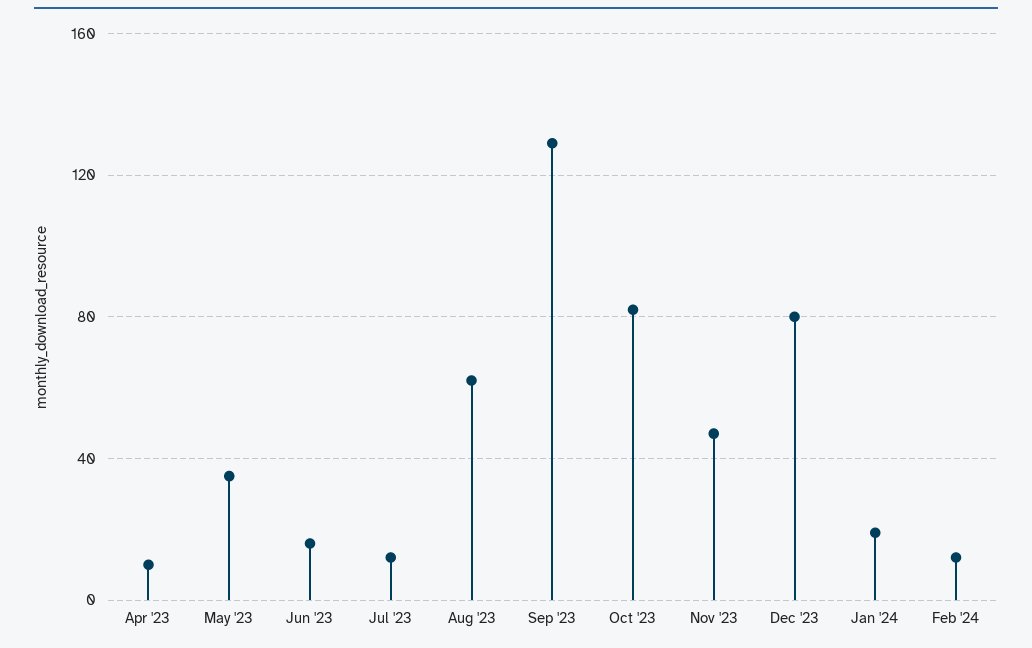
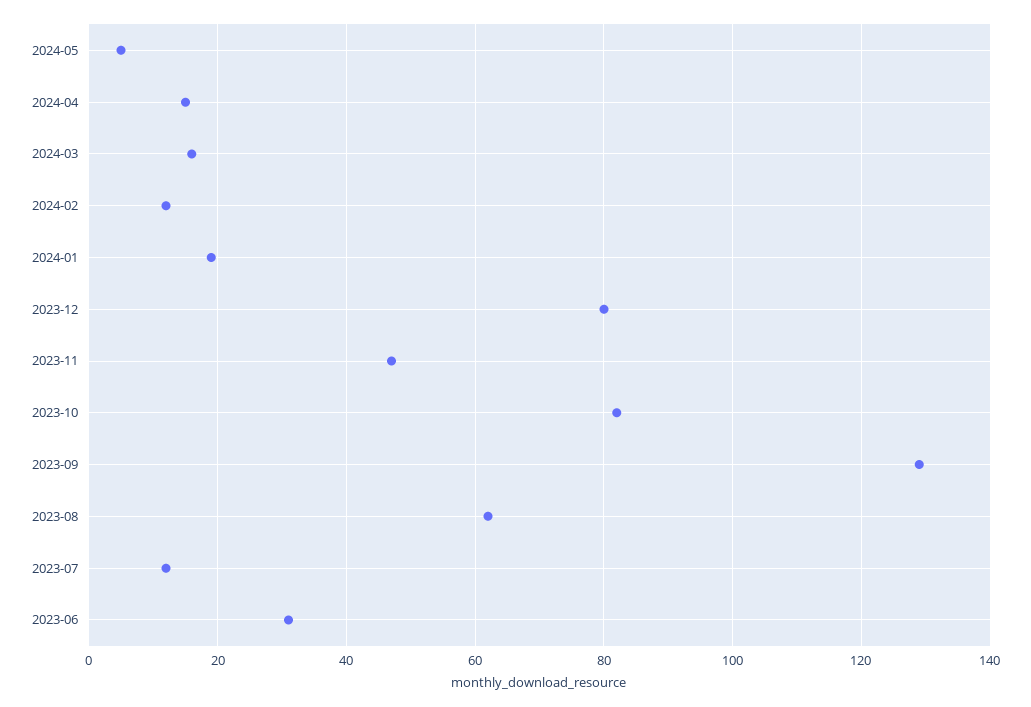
Apr '23: 10 -> none
May '23: 35 -> none
Jun '23: 15 -> 30
2024-05: none -> 5
2024-04: none -> 15
2024-03: none -> 15

